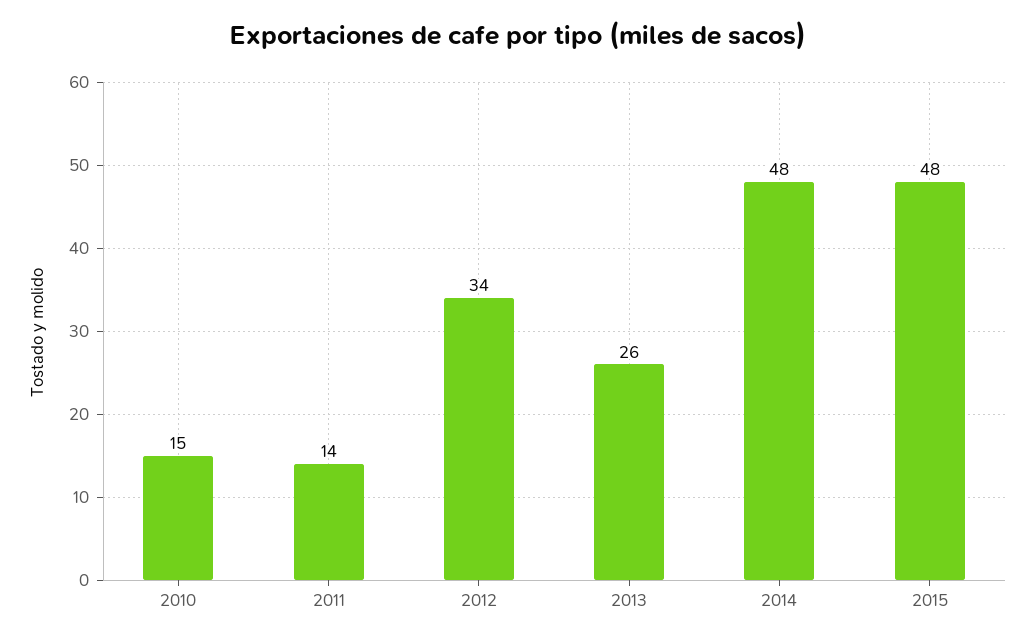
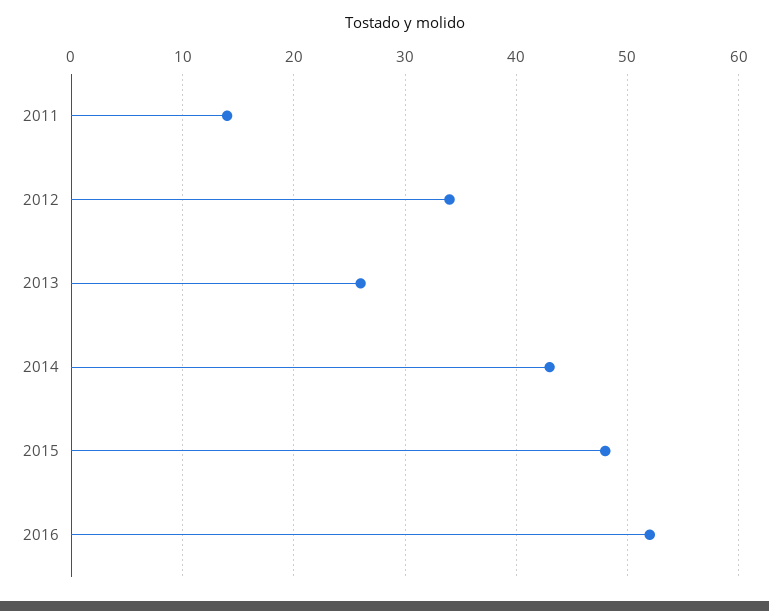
2010: 15 -> none
2014: 48 -> 43
2016: none -> 52

